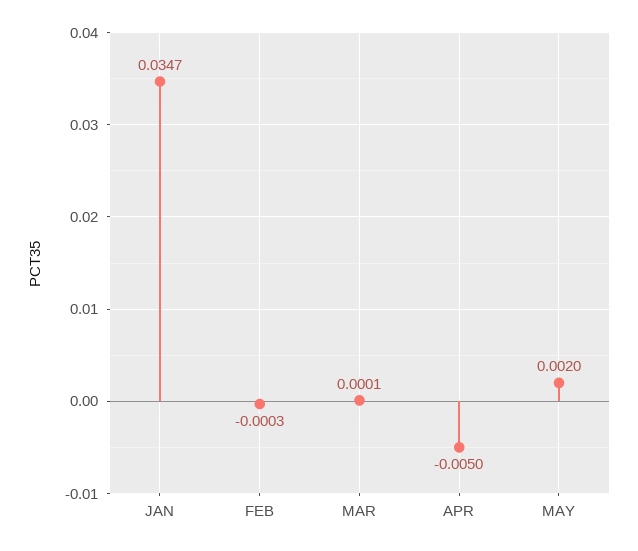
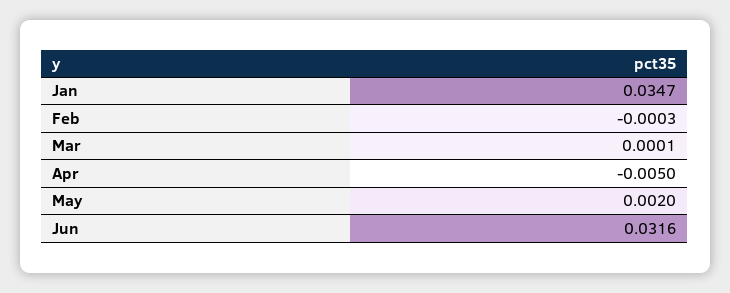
Jun: none -> 0.0316

